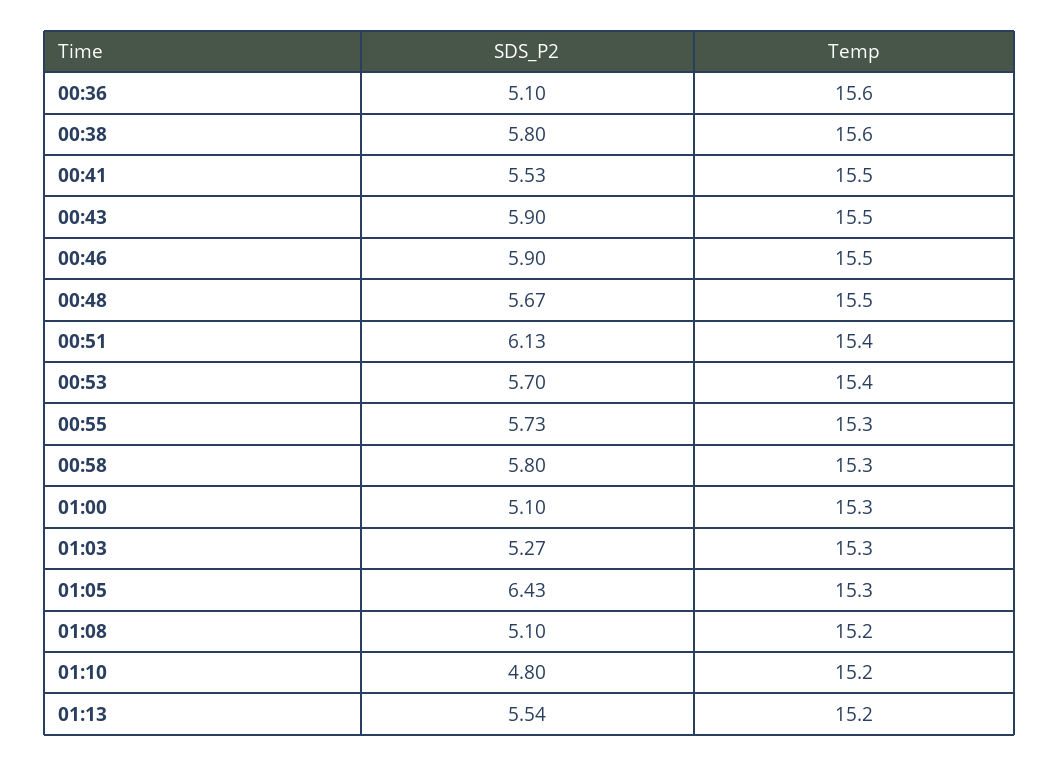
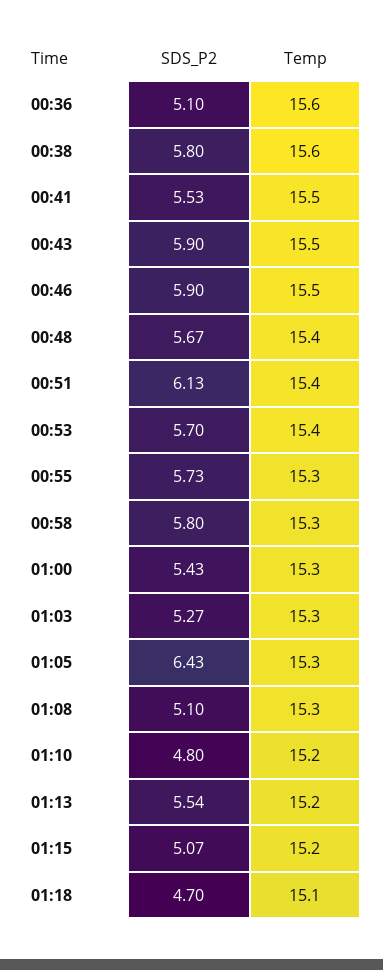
Temp, 00:48: 15.5 -> 15.4
SDS_P2, 01:00: 5.1 -> 5.43
Temp, 01:08: 15.2 -> 15.3
SDS_P2, 01:15: none -> 5.07
Temp, 01:15: none -> 15.2
SDS_P2, 01:18: none -> 4.7
Temp, 01:18: none -> 15.1

